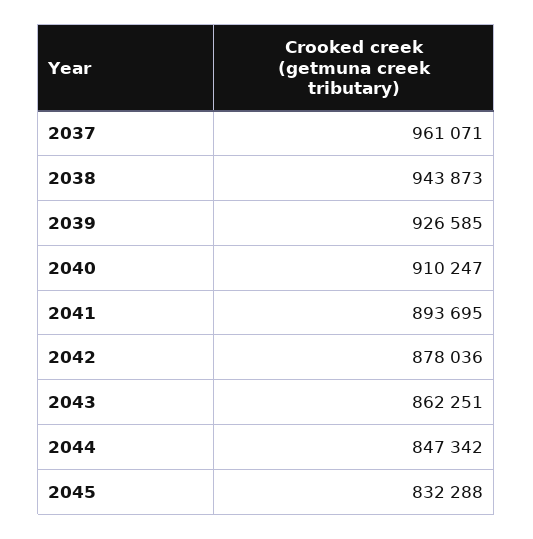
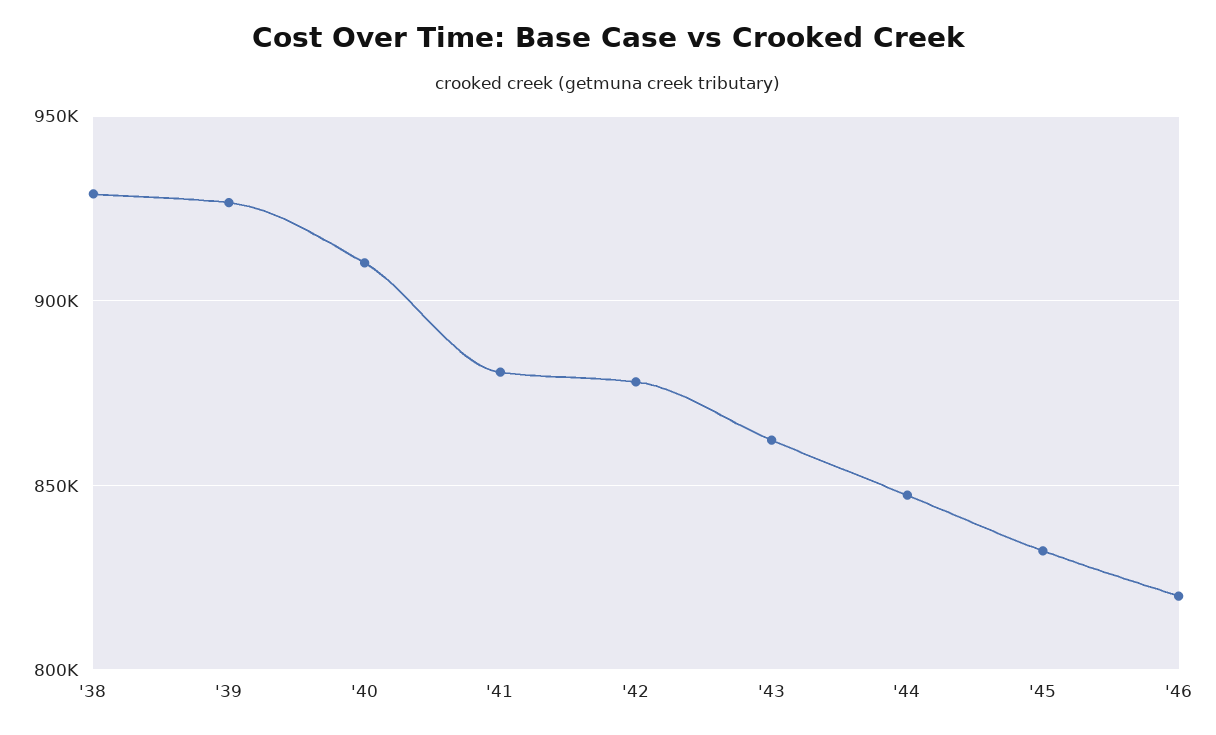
2037: 961071 -> none
2038: 943873 -> 930000
2041: 893695 -> 880000
'46: none -> 820000

